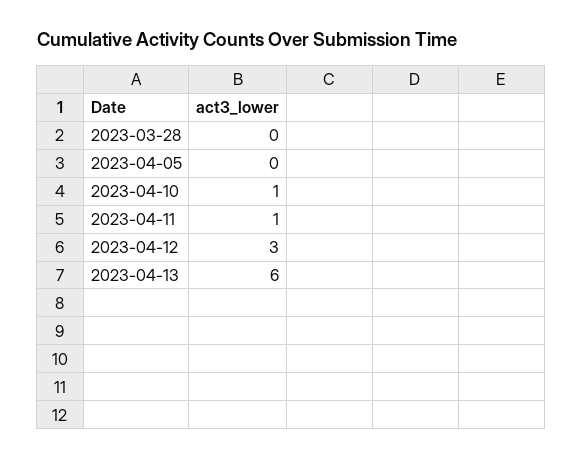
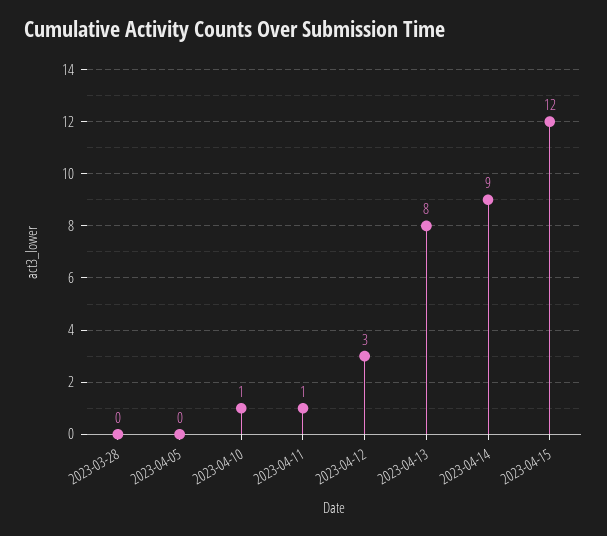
2023-04-13: 6 -> 8
2023-04-14: none -> 9
2023-04-15: none -> 12

